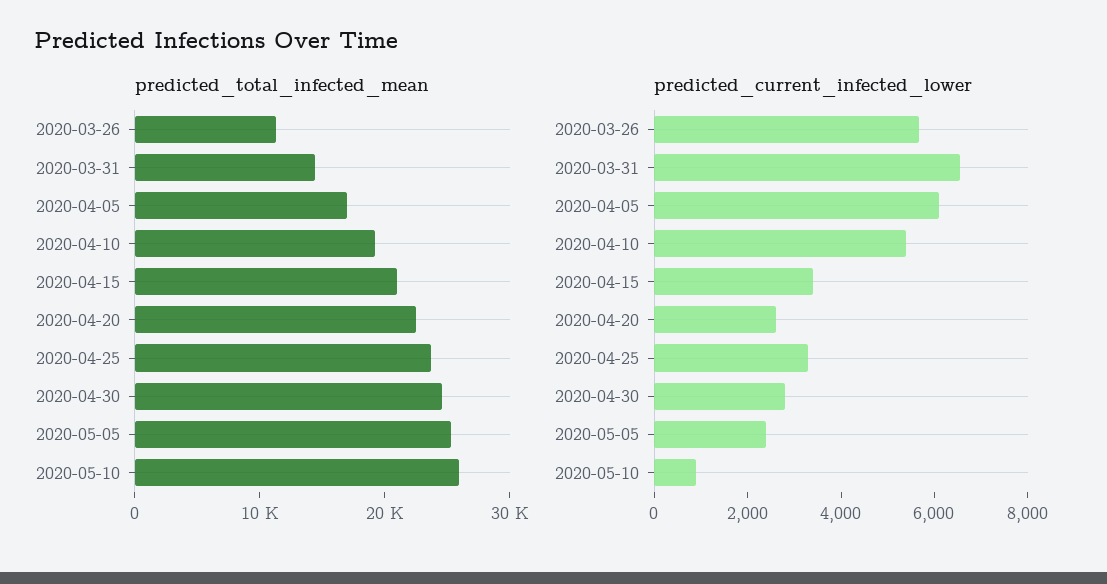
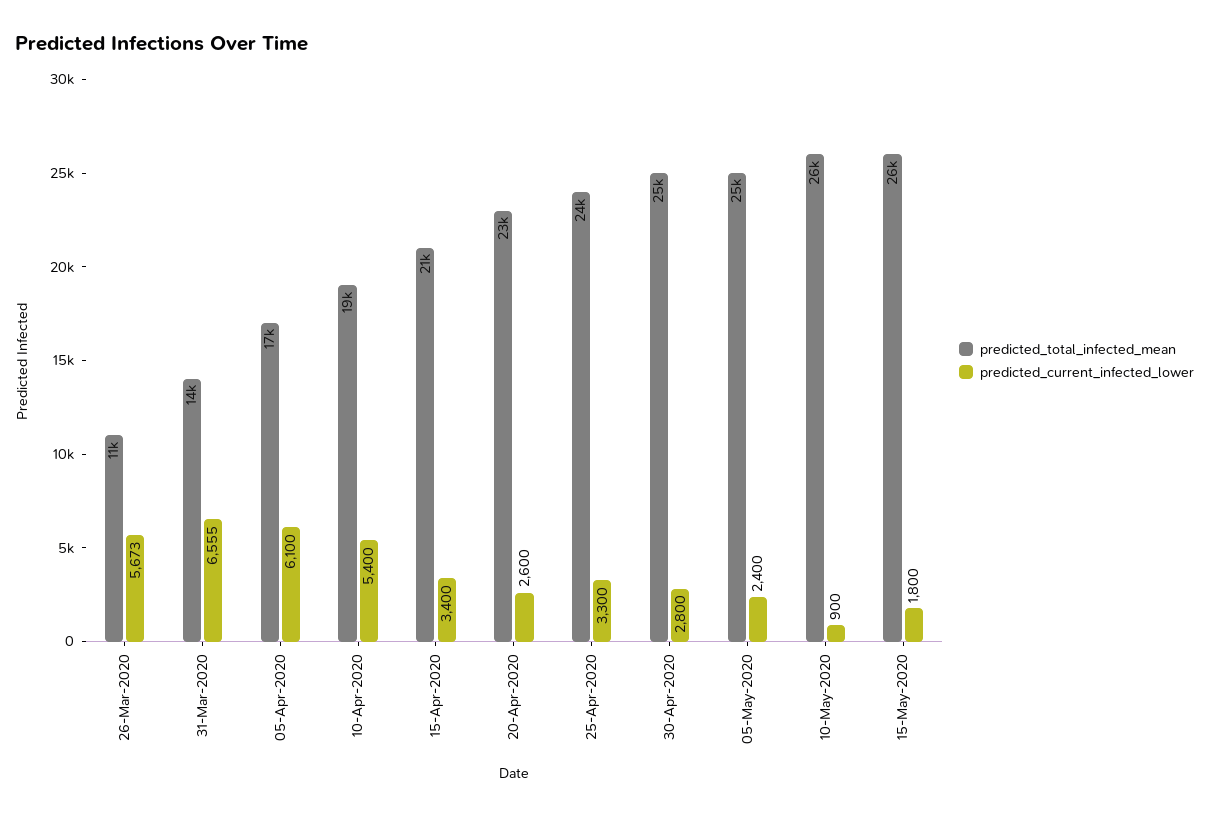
predicted_total_infected_mean, 15-May-2020: none -> 26000
predicted_current_infected_lower, 15-May-2020: none -> 1800

